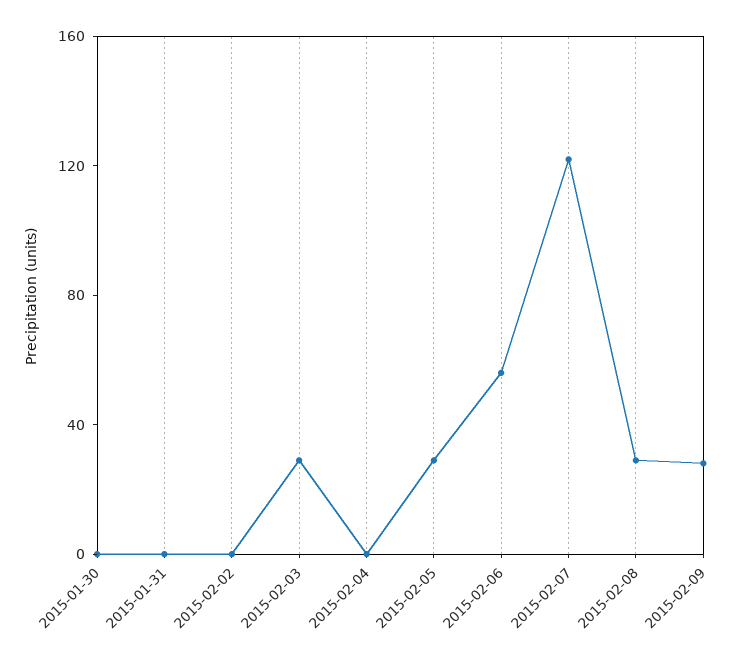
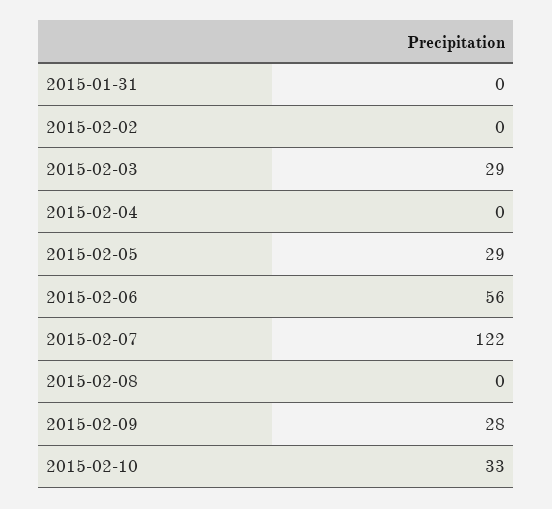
2015-01-30: 0 -> none
2015-02-08: 30 -> 0
2015-02-10: none -> 33

